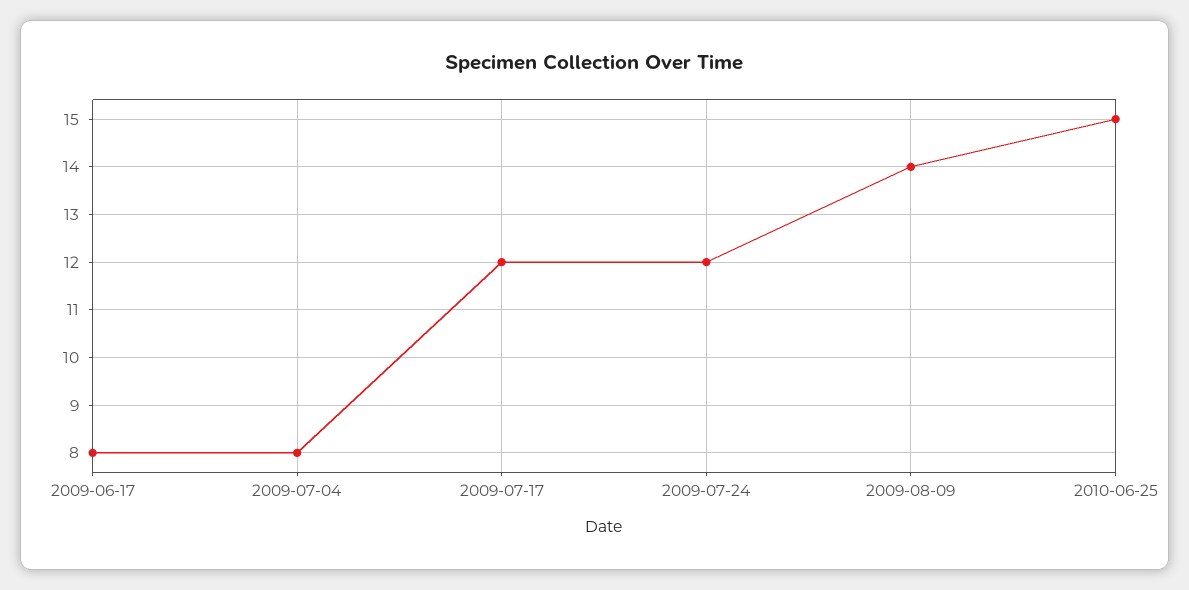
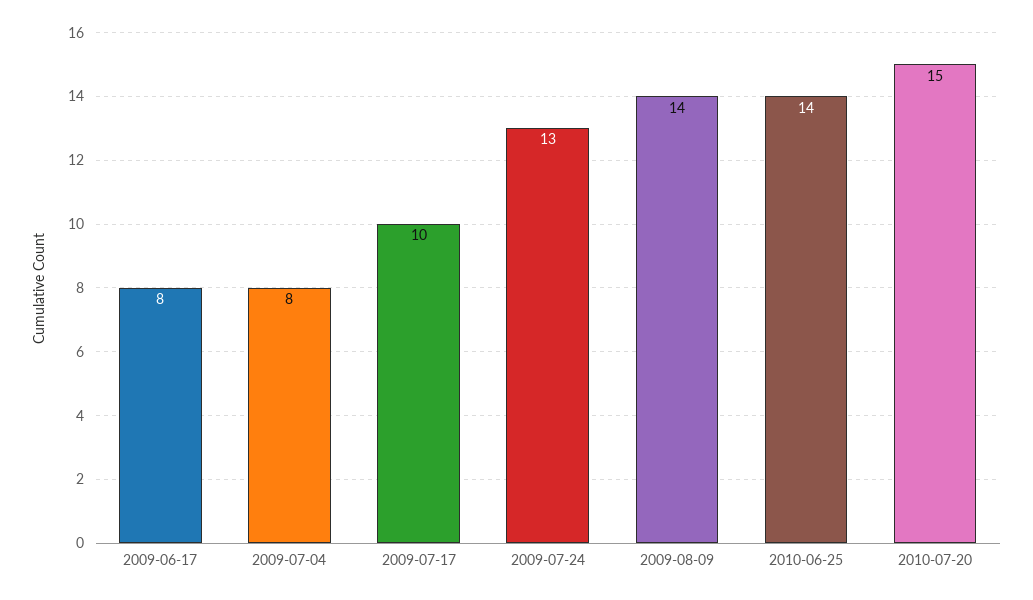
2009-07-17: 12 -> 10
2009-07-24: 12 -> 13
2010-06-25: 15 -> 14
2010-07-20: none -> 15

